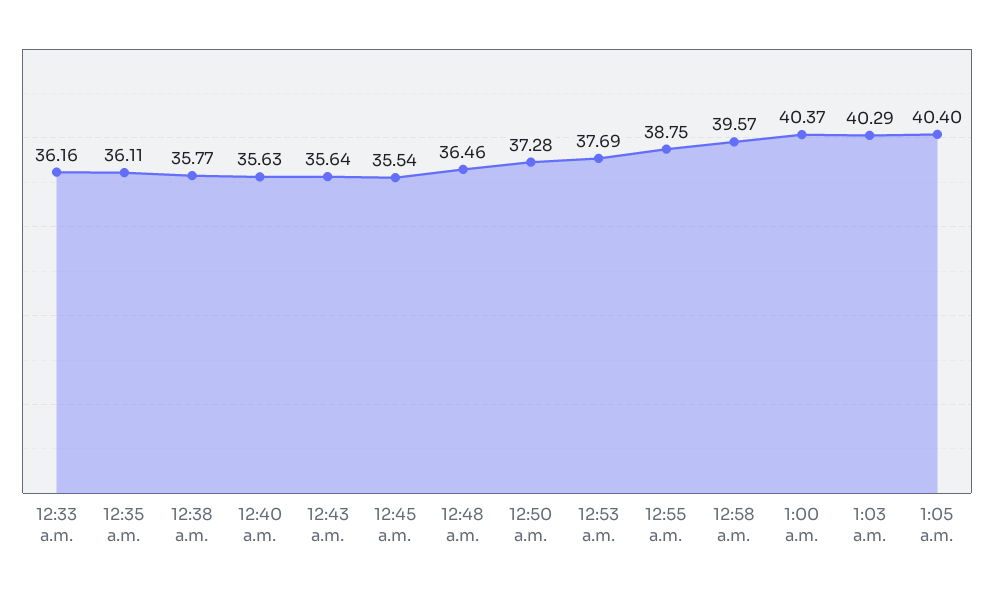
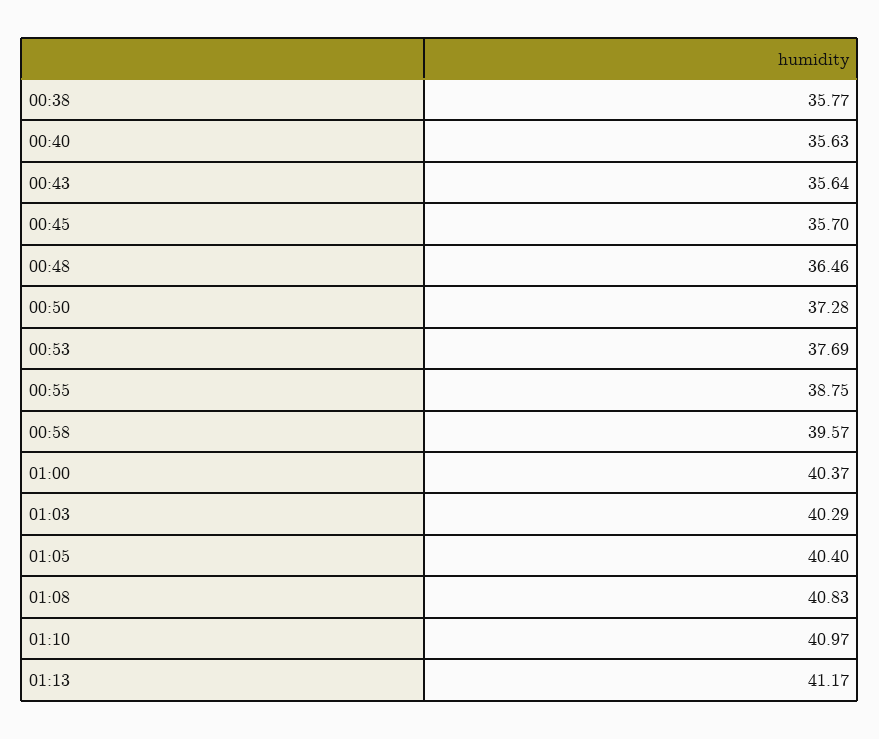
12:33 a.m.: 36.16 -> none
12:35 a.m.: 36.11 -> none
12:45 a.m.: 35.54 -> 35.7
01:08: none -> 40.83
01:10: none -> 40.97
01:13: none -> 41.17

